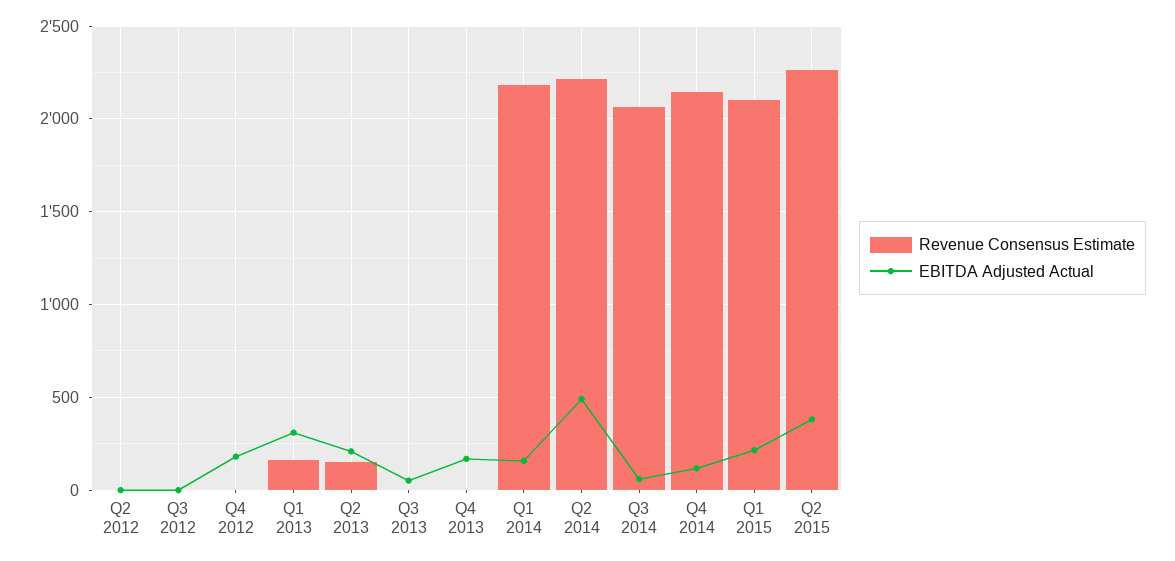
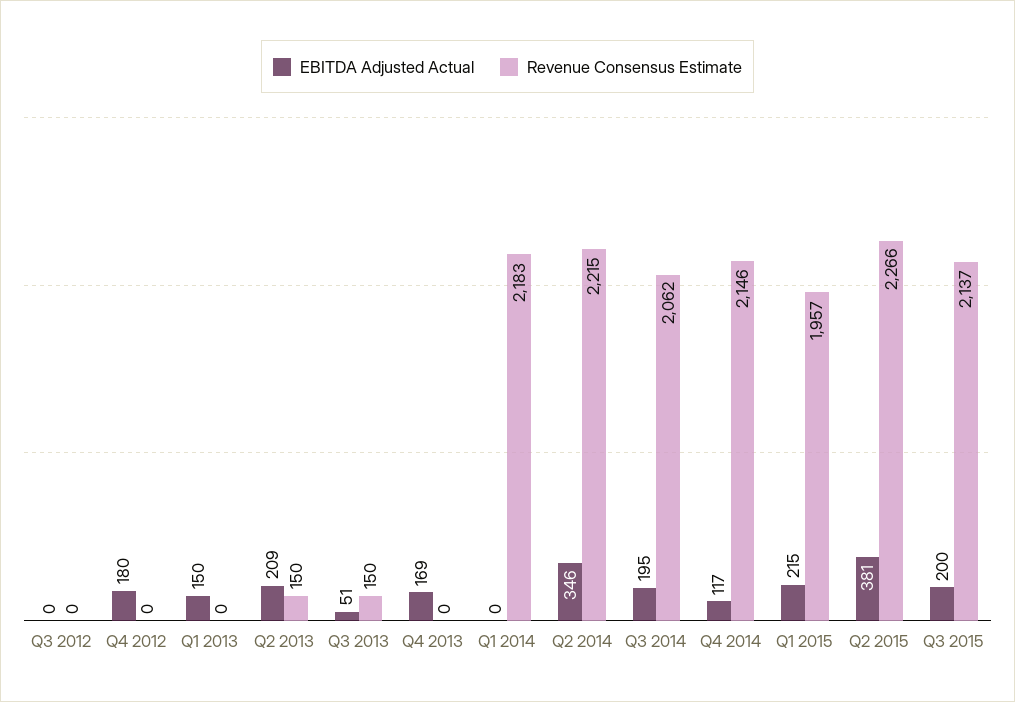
Revenue Consensus Estimate, Q2 2012: 0 -> none
EBITDA Adjusted Actual, Q2 2012: 0 -> none
Revenue Consensus Estimate, Q1 2013: 150 -> 0
EBITDA Adjusted Actual, Q1 2013: 300 -> 150
Revenue Consensus Estimate, Q3 2013: 0 -> 150
EBITDA Adjusted Actual, Q1 2014: 150 -> 0
EBITDA Adjusted Actual, Q2 2014: 500 -> 346
EBITDA Adjusted Actual, Q3 2014: 50 -> 195
Revenue Consensus Estimate, Q1 2015: 2100 -> 1957
EBITDA Adjusted Actual, Q3 2015: none -> 200
Revenue Consensus Estimate, Q3 2015: none -> 2137

